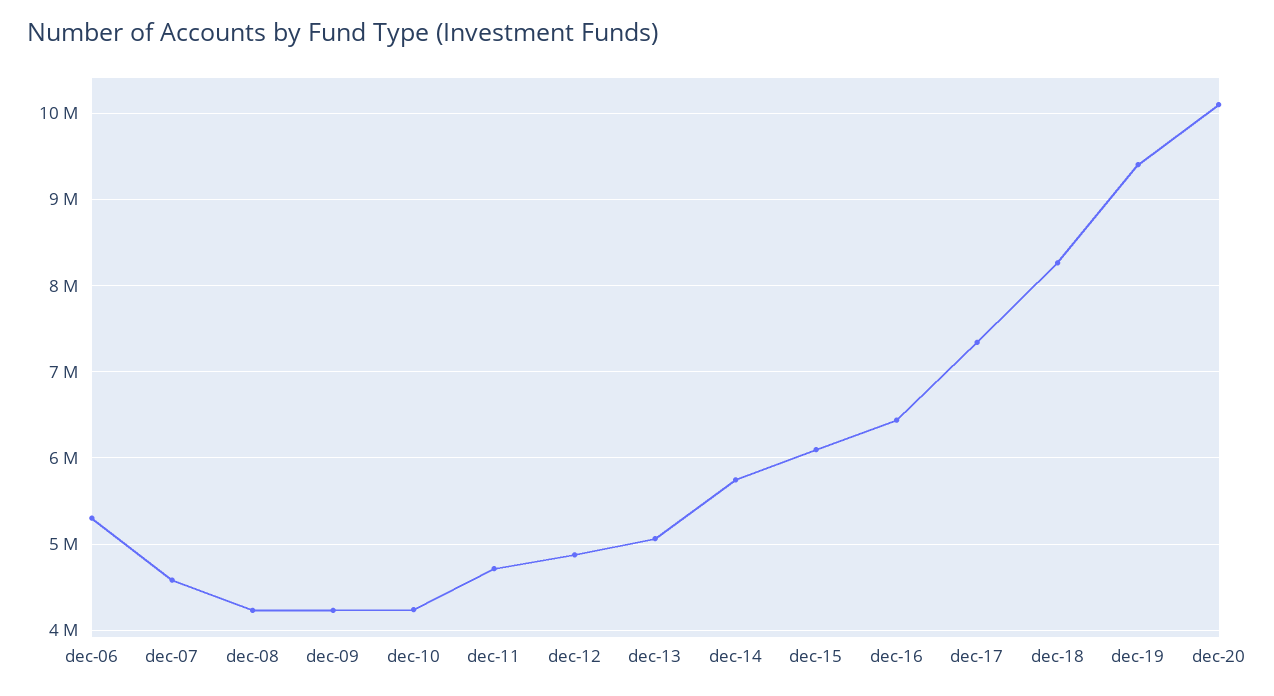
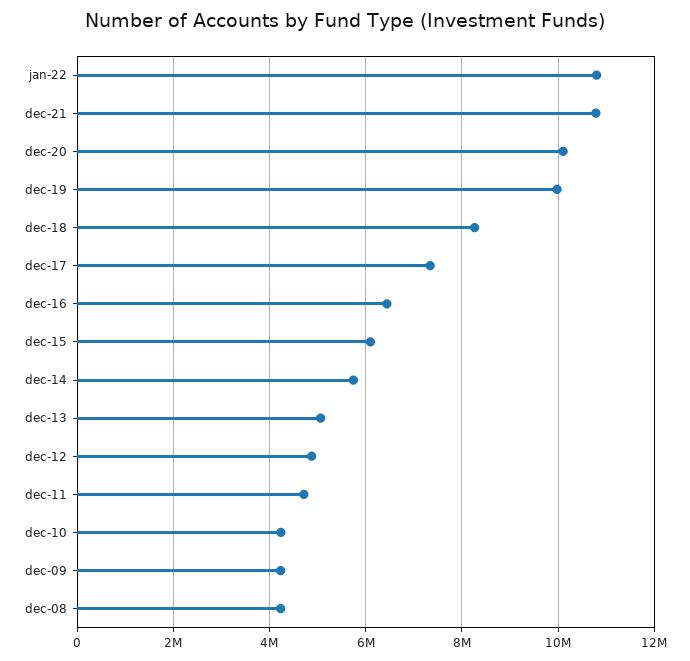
dec-06: 5300000 -> none
dec-07: 4600000 -> none
dec-19: 9400000 -> 10000000
jan-22: none -> 10800000
dec-21: none -> 10800000

